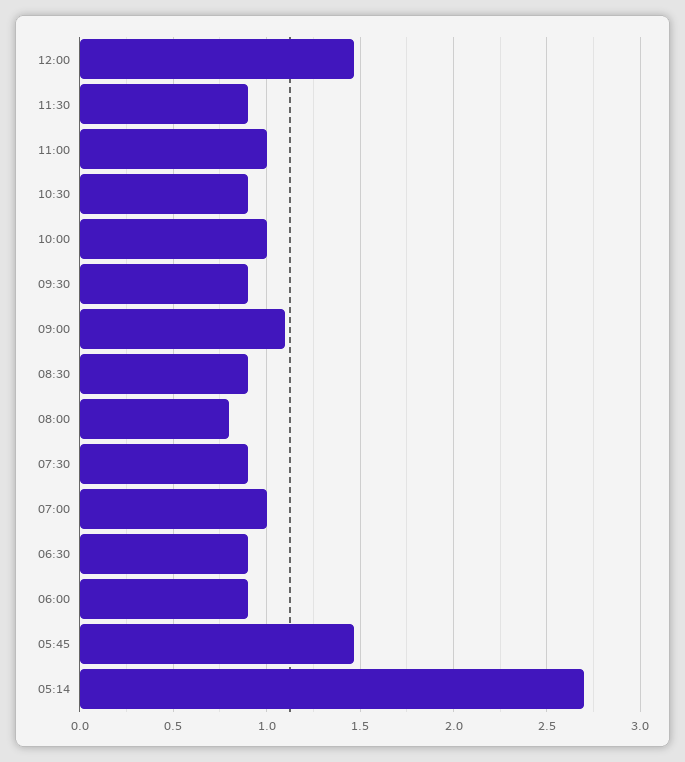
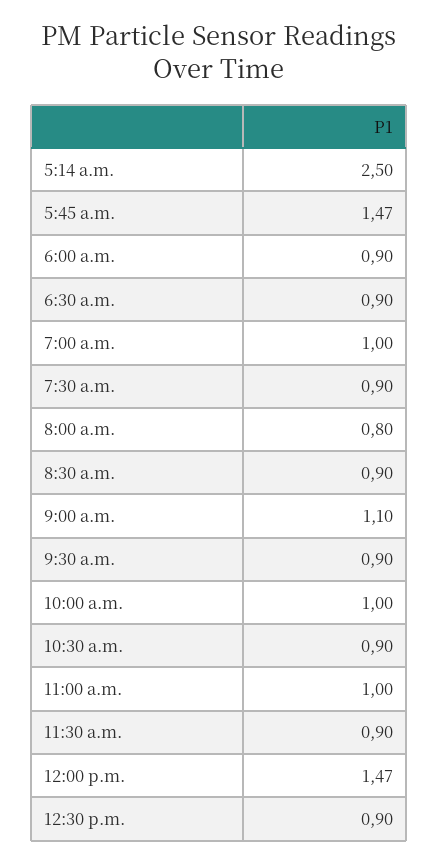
05:14: 2.7 -> 2.5
12:30 p.m.: none -> 0.9

